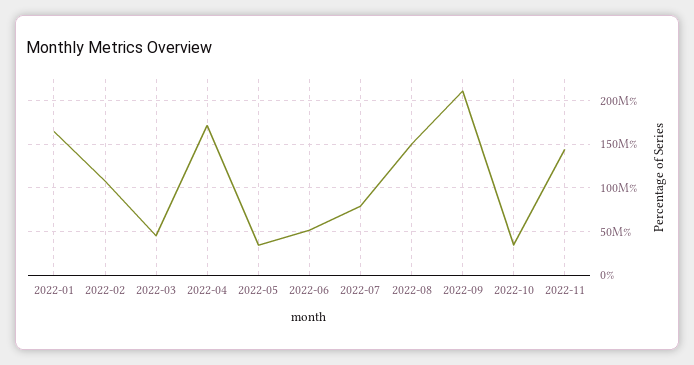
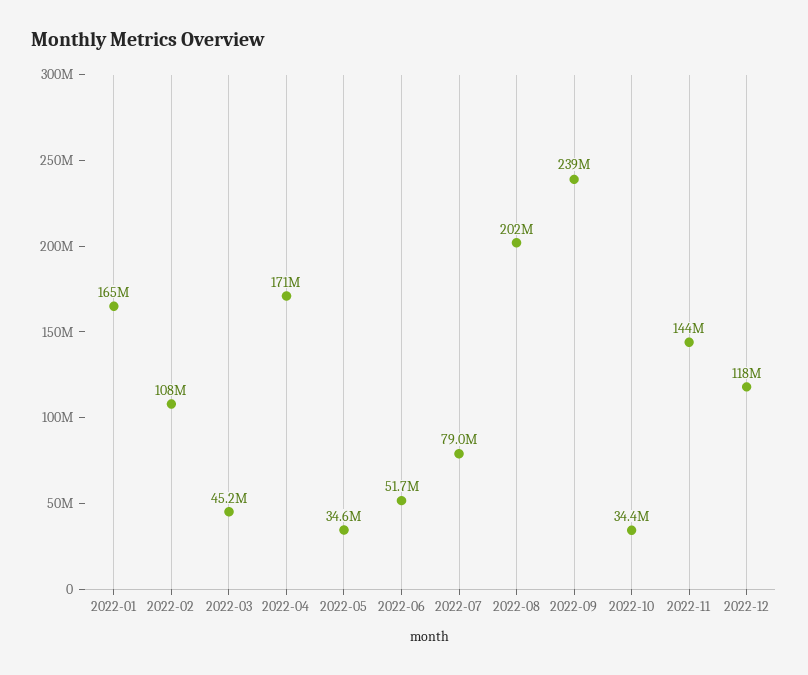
2022-08: 150000000 -> 202000000
2022-09: 210000000 -> 239000000
2022-12: none -> 118000000

